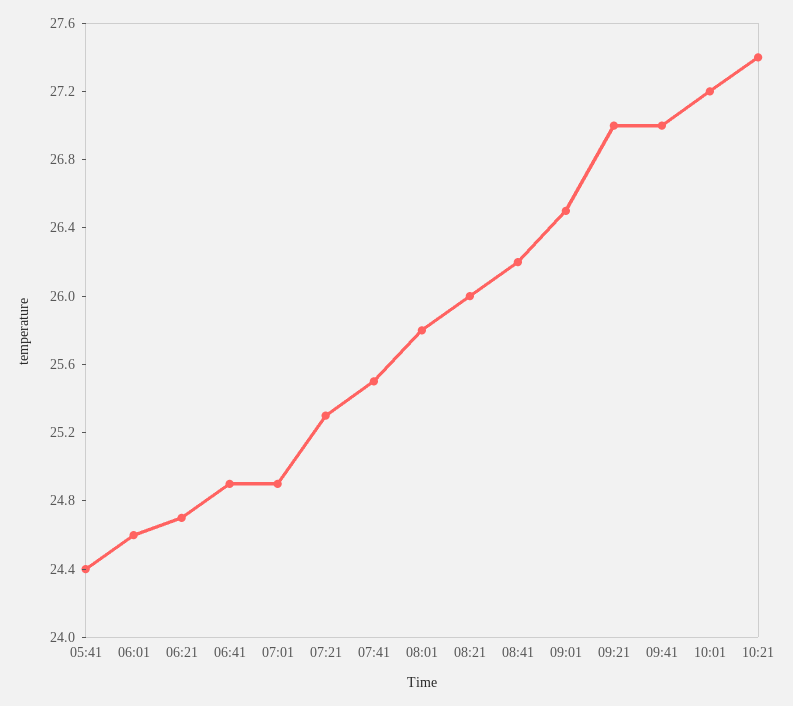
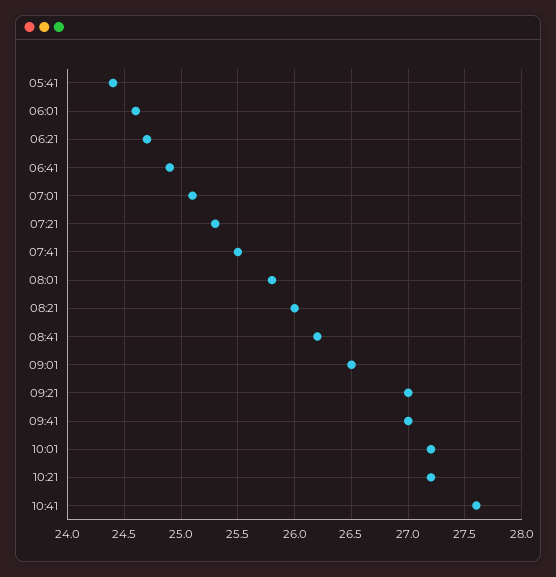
07:01: 24.9 -> 25.1
10:21: 27.4 -> 27.2
10:41: none -> 27.6

